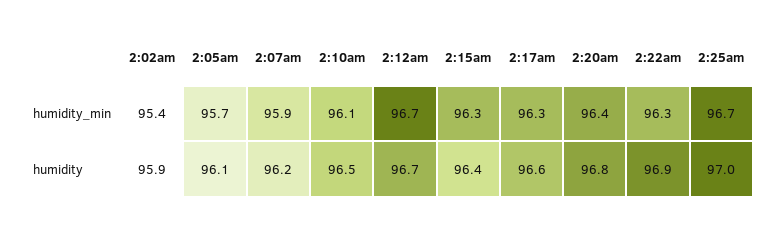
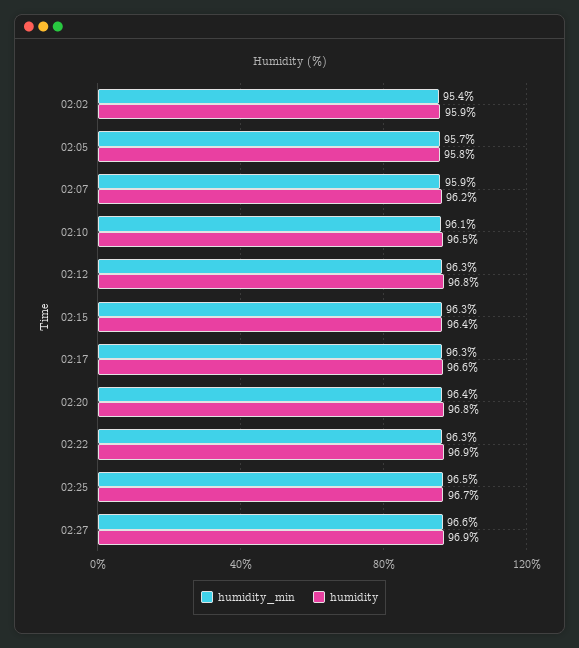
humidity_min, 2:12am: 96.7 -> 96.3
humidity_min, 2:25am: 96.7 -> 96.5
humidity, 2:05am: 96.1 -> 95.8
humidity, 2:12am: 96.7 -> 96.8
humidity, 2:25am: 97 -> 96.7
humidity_min, 02:27: none -> 96.6
humidity, 02:27: none -> 96.9

